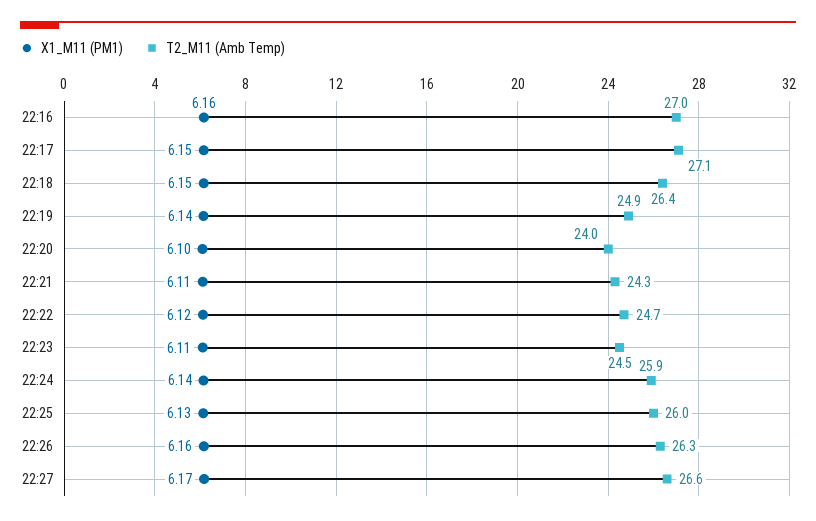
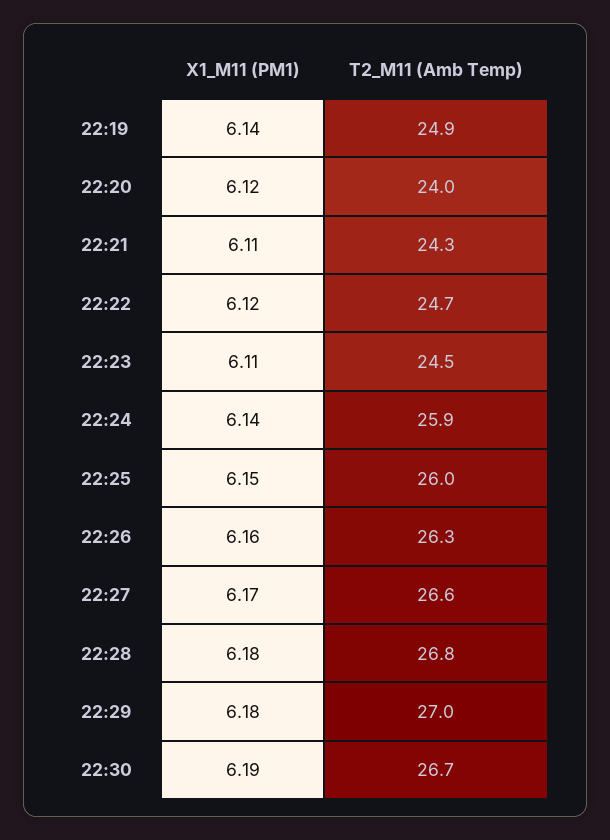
X1_M11 (PM1), 22:16: 6.16 -> none
T2_M11 (Amb Temp), 22:16: 27 -> none
X1_M11 (PM1), 22:17: 6.15 -> none
T2_M11 (Amb Temp), 22:17: 27.1 -> none
X1_M11 (PM1), 22:18: 6.15 -> none
T2_M11 (Amb Temp), 22:18: 26.4 -> none
X1_M11 (PM1), 22:20: 6.1 -> 6.12
X1_M11 (PM1), 22:25: 6.13 -> 6.15
X1_M11 (PM1), 22:28: none -> 6.18
T2_M11 (Amb Temp), 22:28: none -> 26.8
X1_M11 (PM1), 22:29: none -> 6.18
T2_M11 (Amb Temp), 22:29: none -> 27
X1_M11 (PM1), 22:30: none -> 6.19
T2_M11 (Amb Temp), 22:30: none -> 26.7

